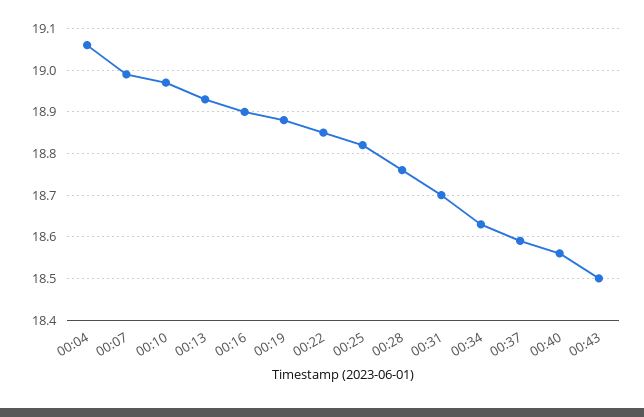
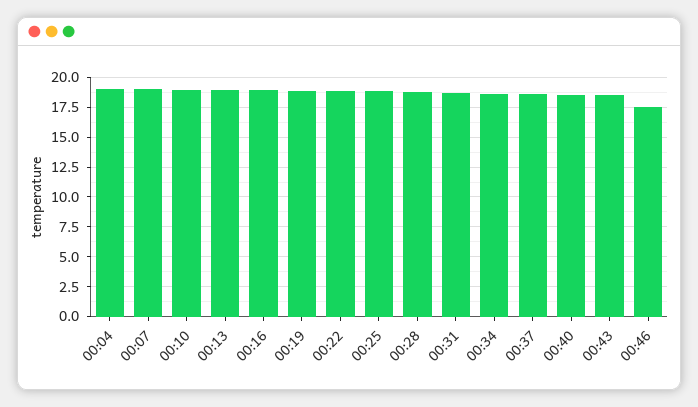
00:46: none -> 17.5

